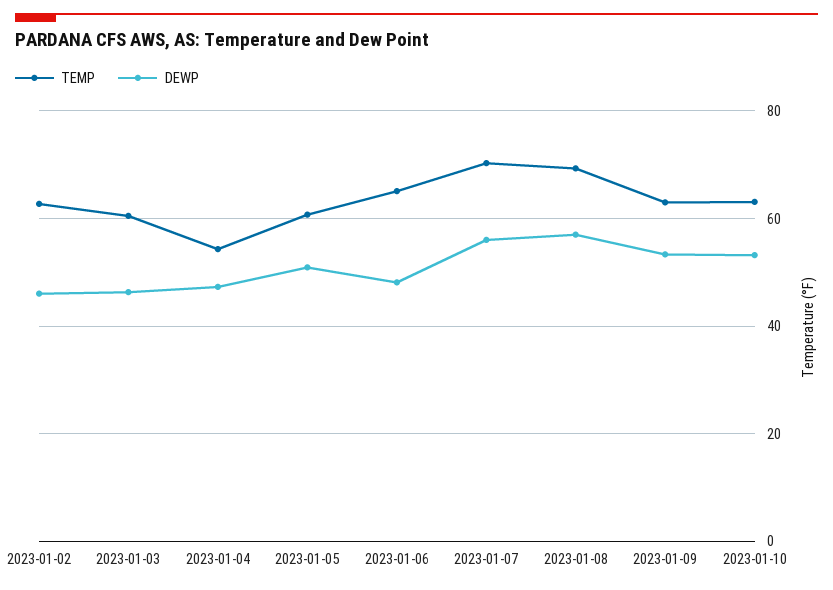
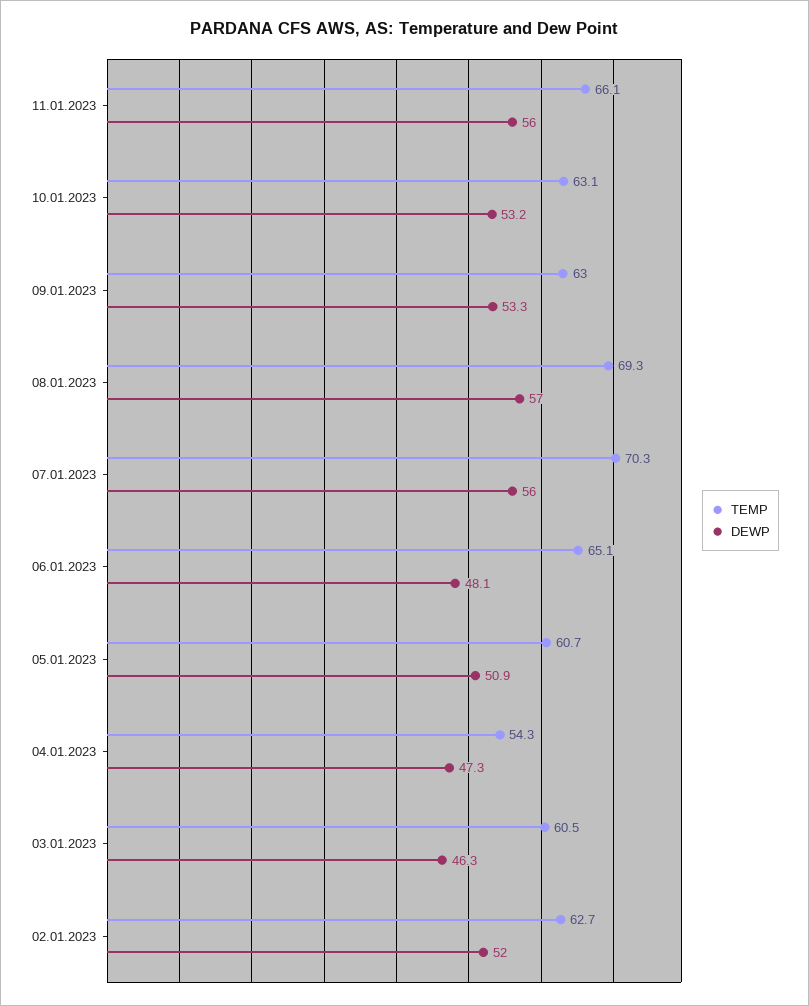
DEWP, 2023-01-02: 46 -> 52
TEMP, 11.01.2023: none -> 66.1
DEWP, 11.01.2023: none -> 56

